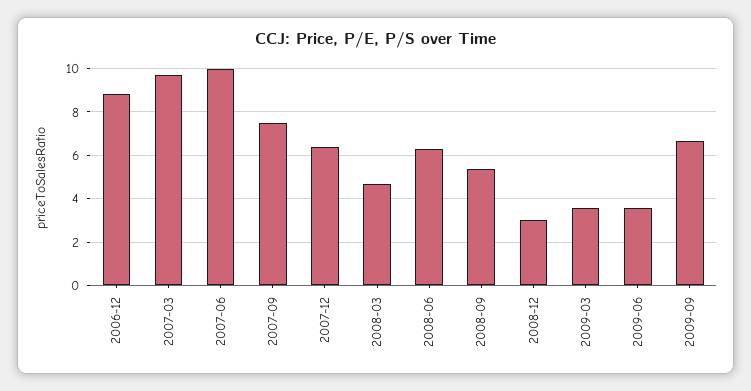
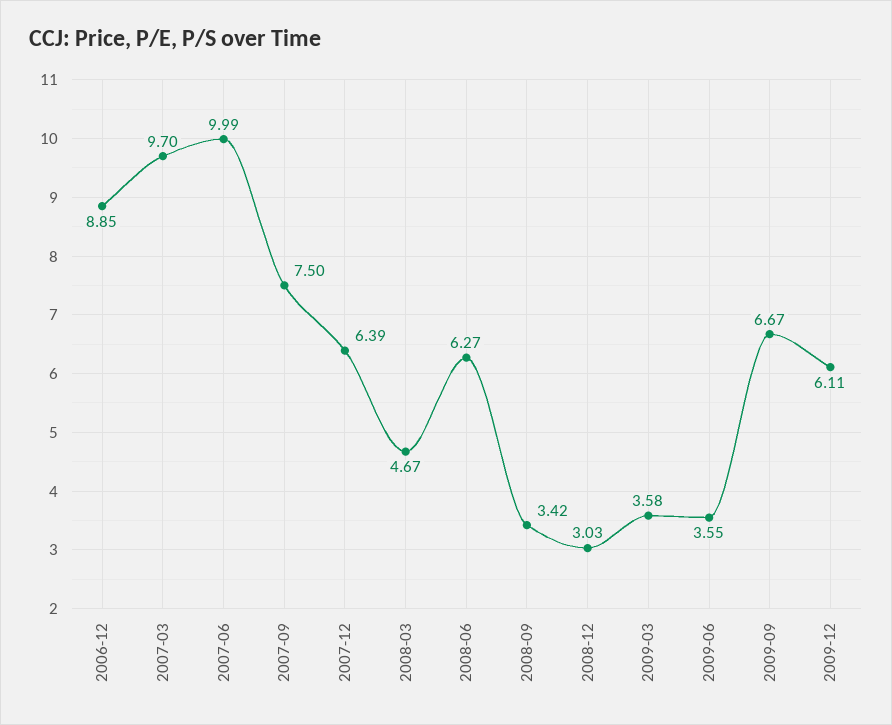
2008-09: 5.5 -> 3.42
2009-12: none -> 6.11

